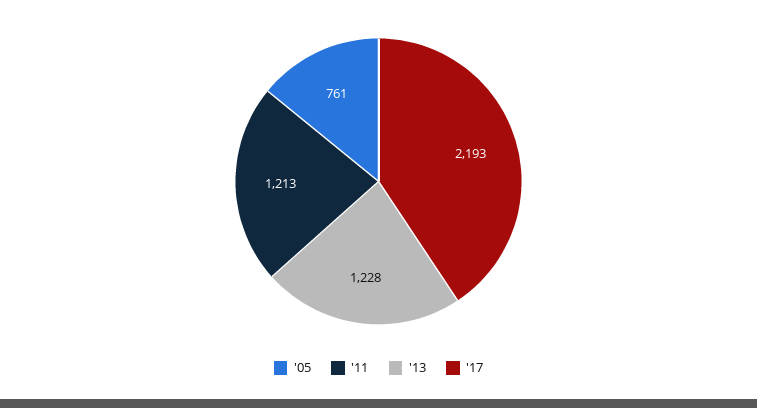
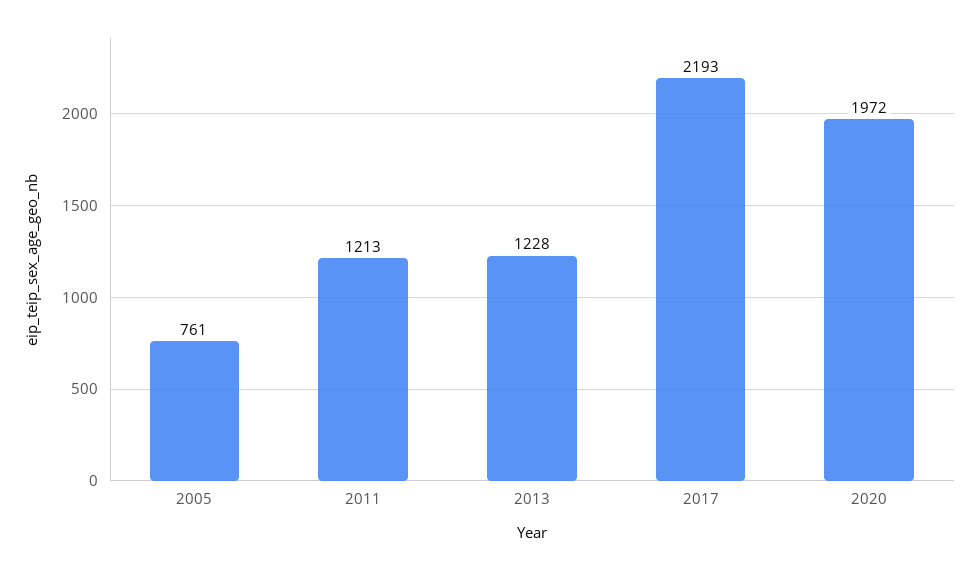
2020: none -> 1972

